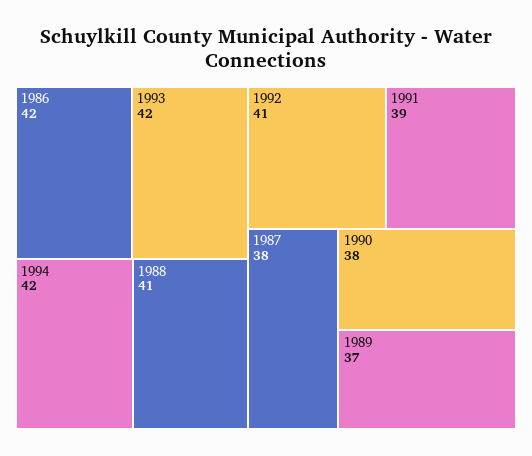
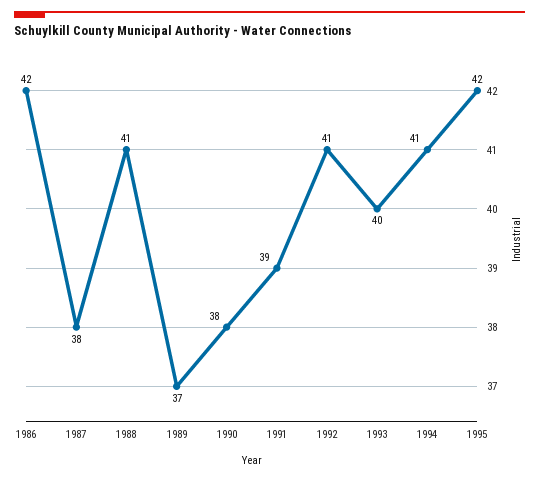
1993: 42 -> 40
1994: 42 -> 41
1995: none -> 42

